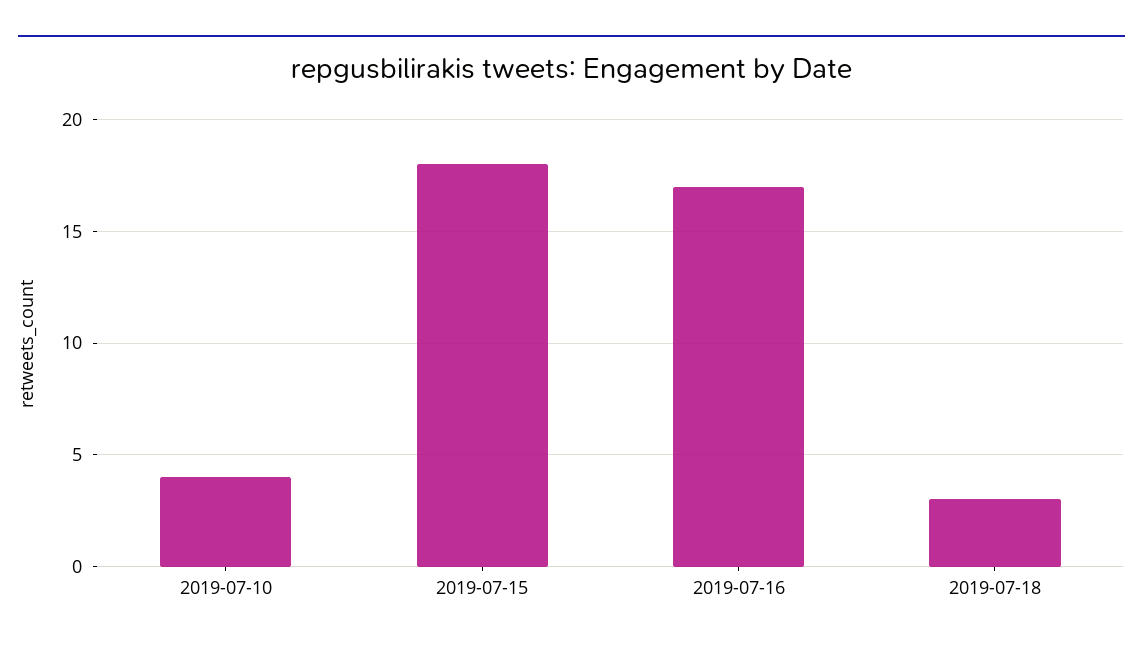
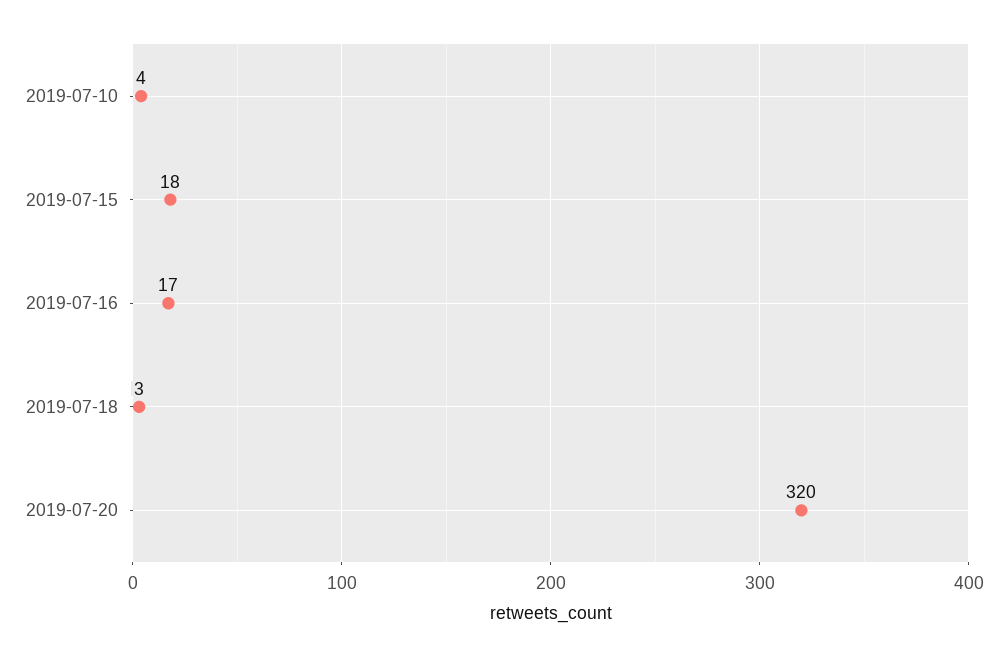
2019-07-20: none -> 320

